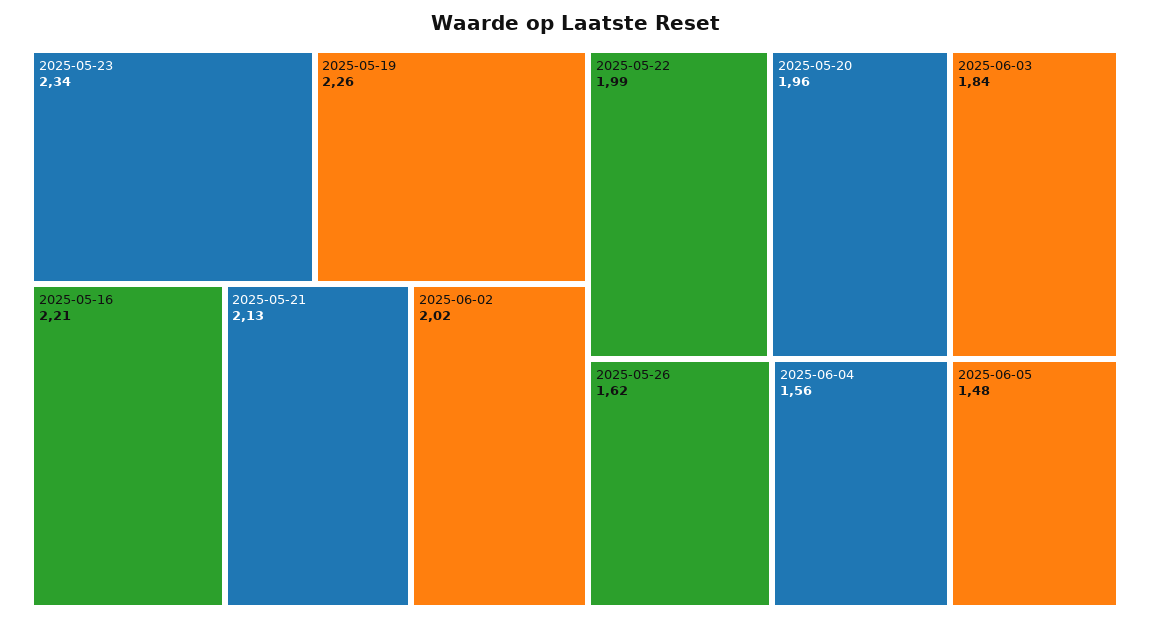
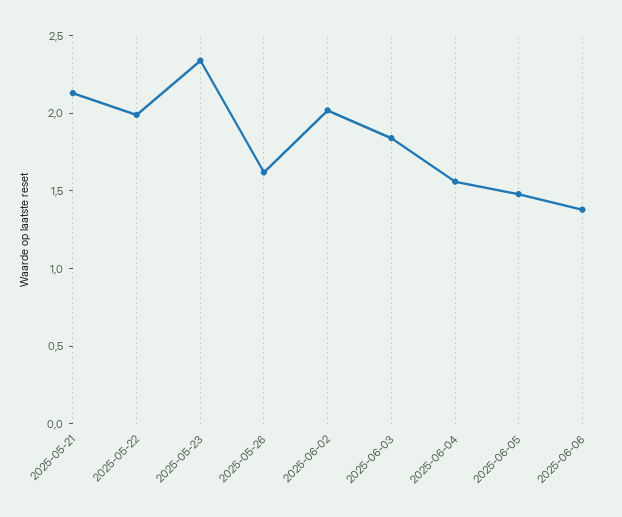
2025-05-19: 2.26 -> none
2025-05-16: 2.21 -> none
2025-05-20: 1.96 -> none
2025-06-06: none -> 1.4

